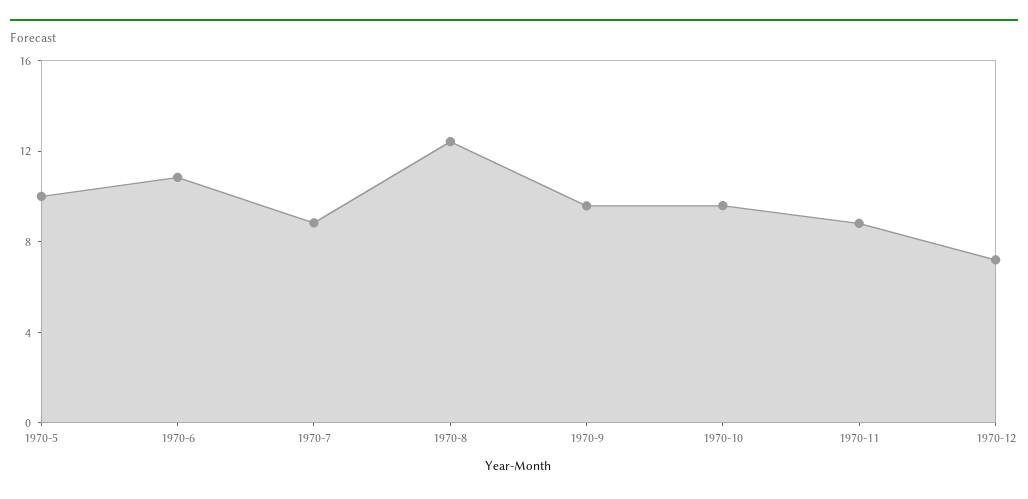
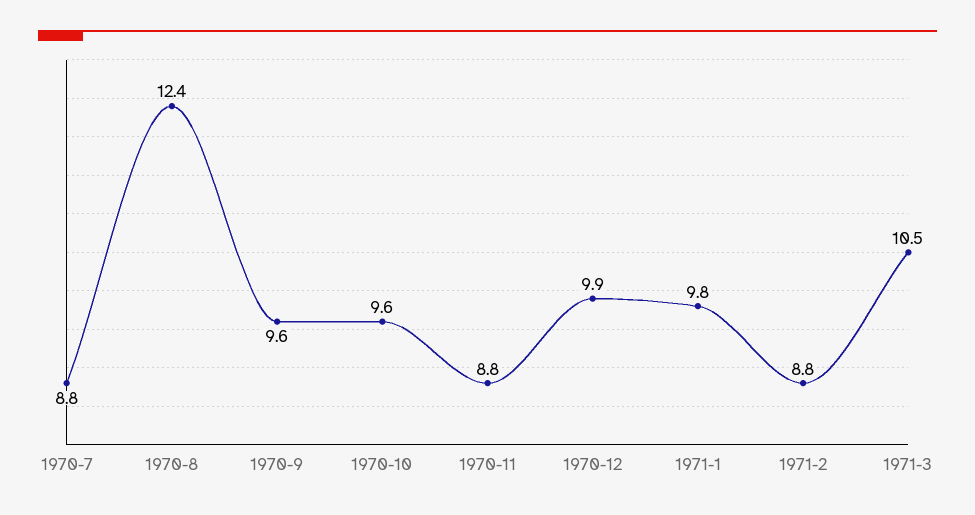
1970-5: 10 -> none
1970-6: 11 -> none
1970-12: 7 -> 9.9
1971-1: none -> 9.8
1971-2: none -> 8.8
1971-3: none -> 10.5

